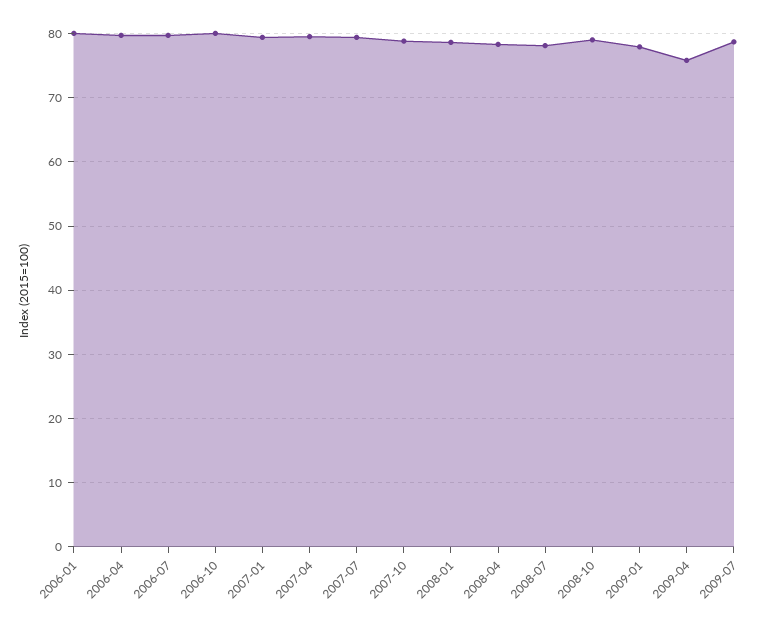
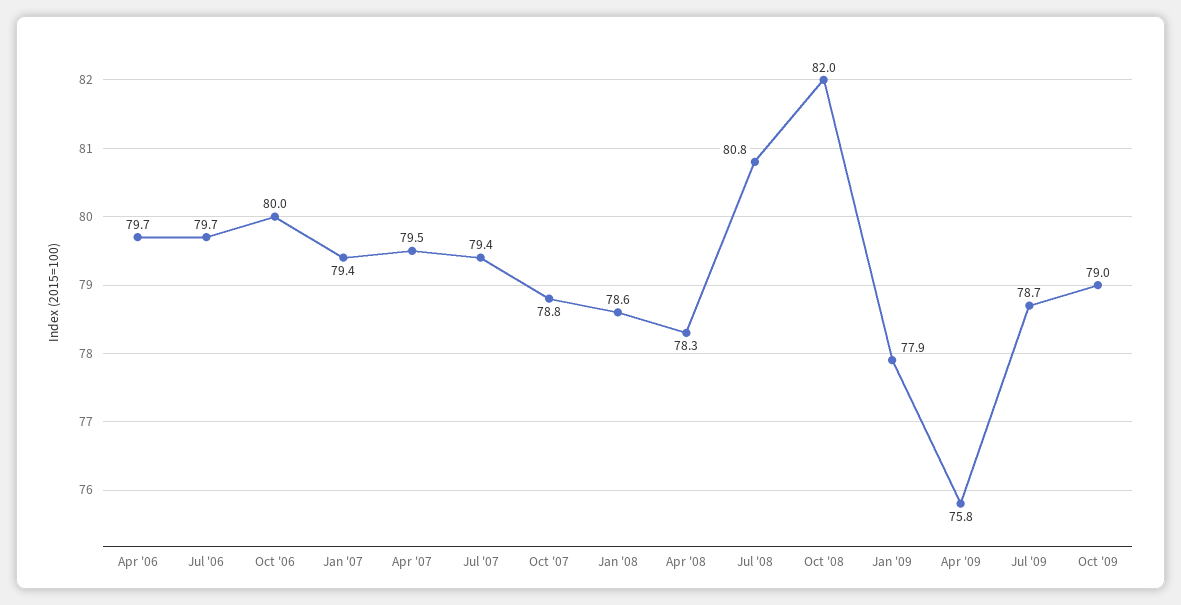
2006-01: 80 -> none
2008-07: 78 -> 80.8
2008-10: 79 -> 82
Oct '09: none -> 79

